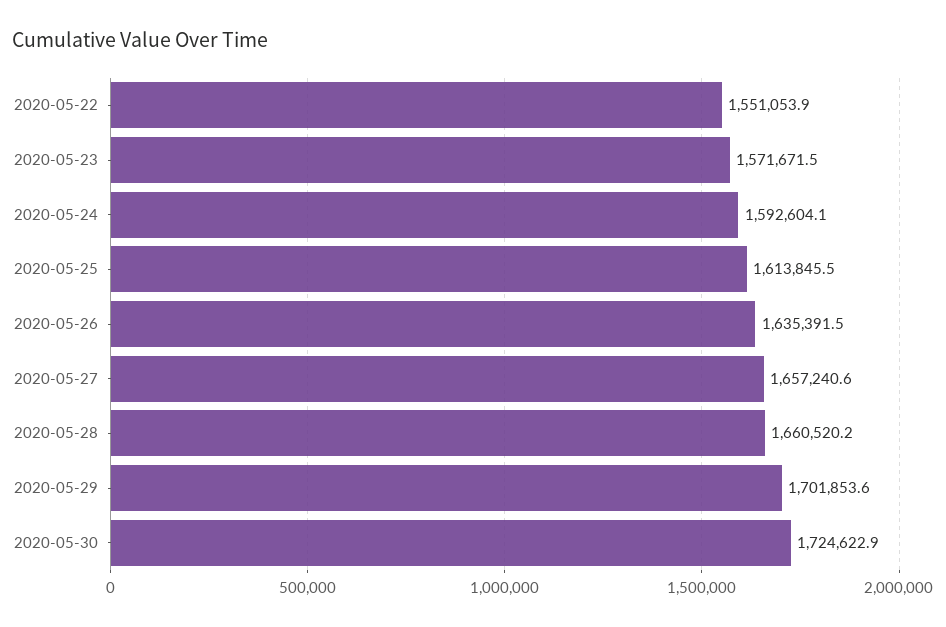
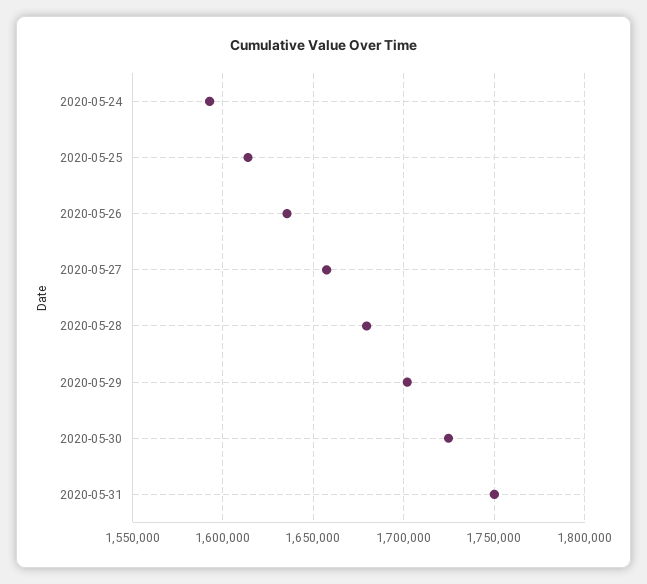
2020-05-22: 1551053.9 -> none
2020-05-23: 1571671.5 -> none
2020-05-28: 1660520.2 -> 1680000
2020-05-31: none -> 1750000

